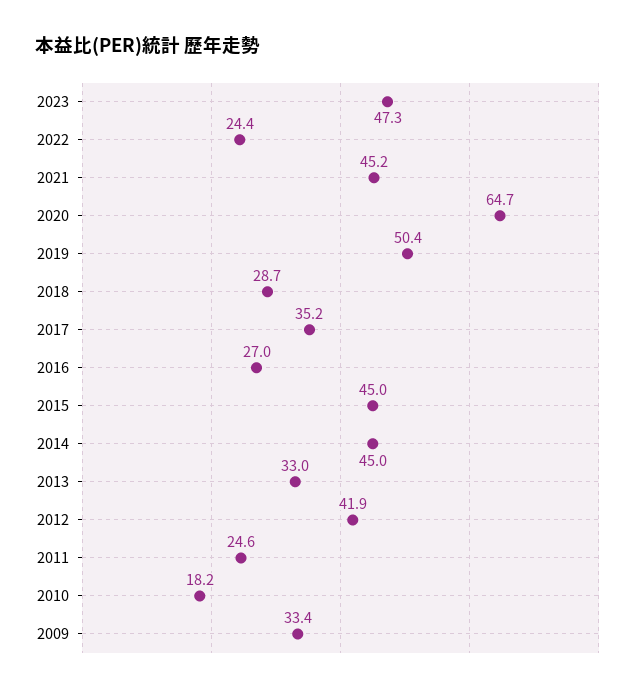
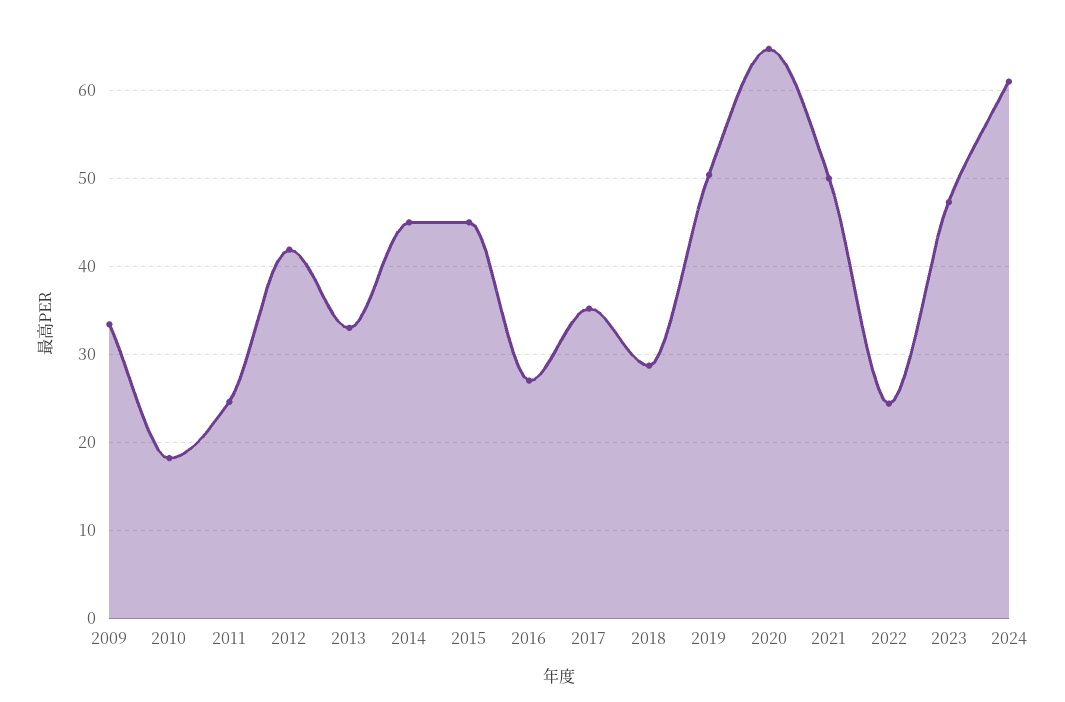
2021: 45.2 -> 50
2024: none -> 61

